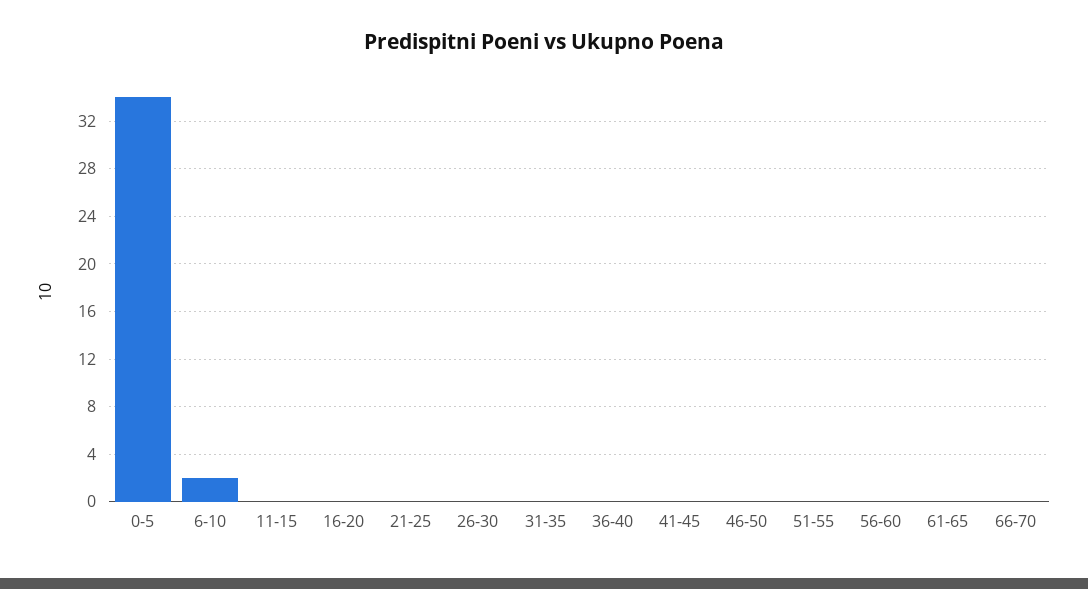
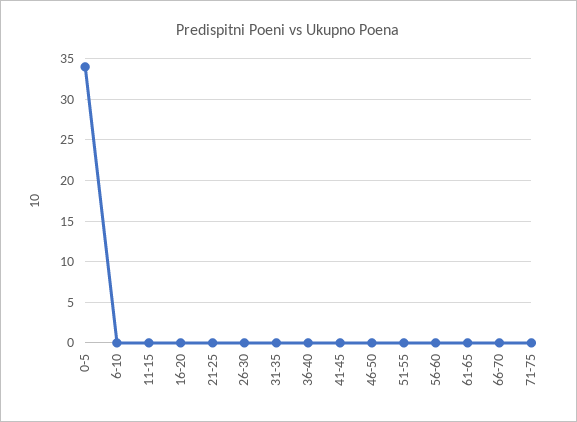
6-10: 2 -> 0
71-75: none -> 0

